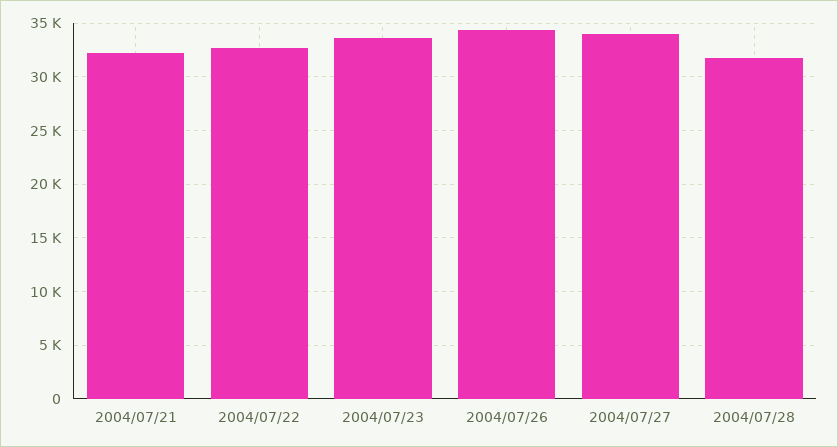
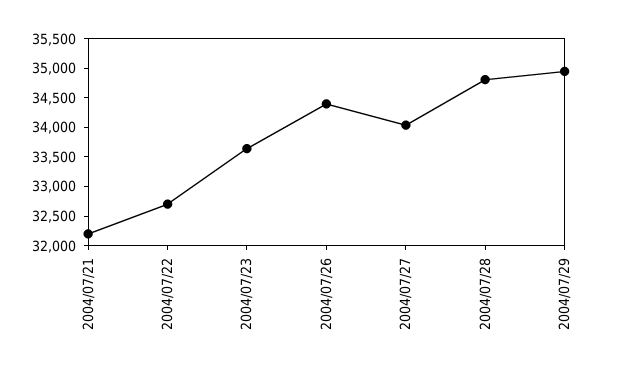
2004/07/28: 32000 -> 34750
2004/07/29: none -> 35000

